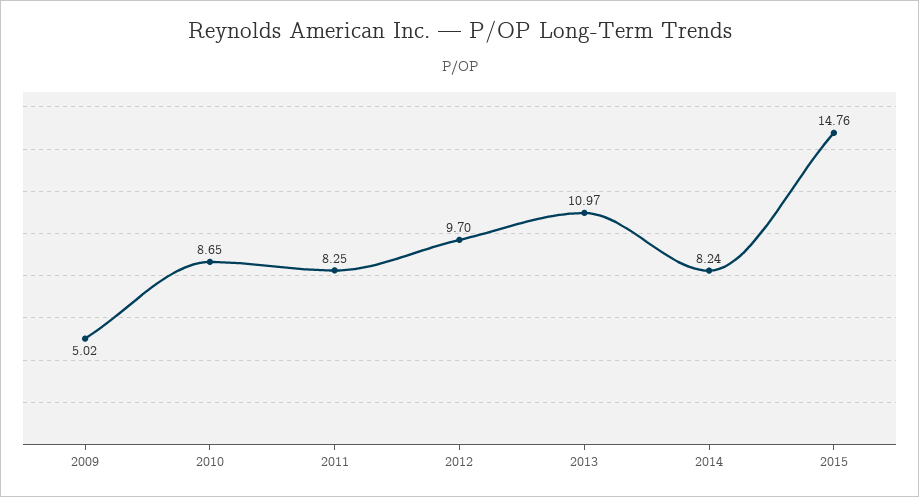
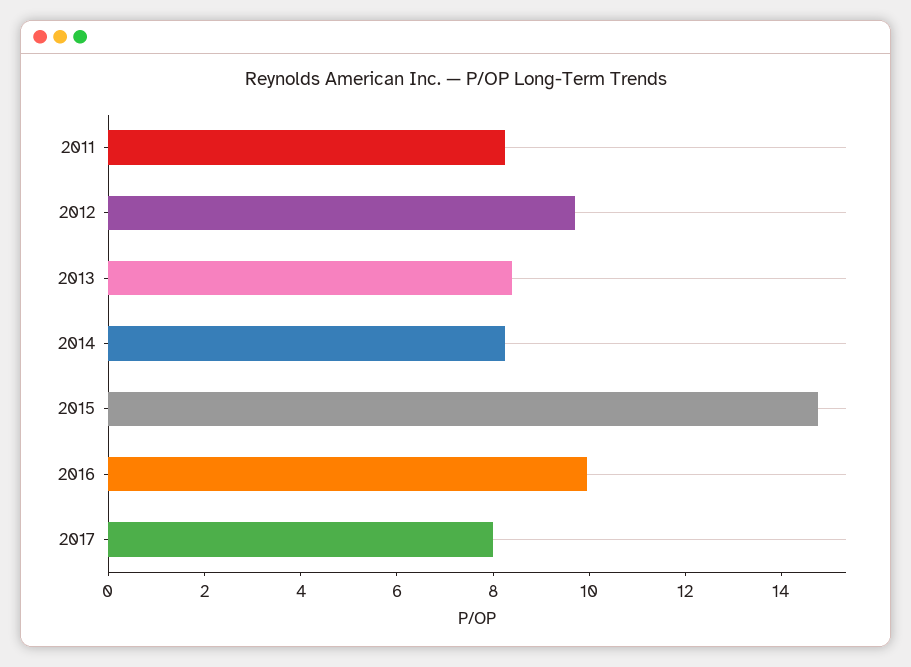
2009: 5.02 -> none
2010: 8.65 -> none
2013: 10.97 -> 8.5
2016: none -> 10
2017: none -> 8

